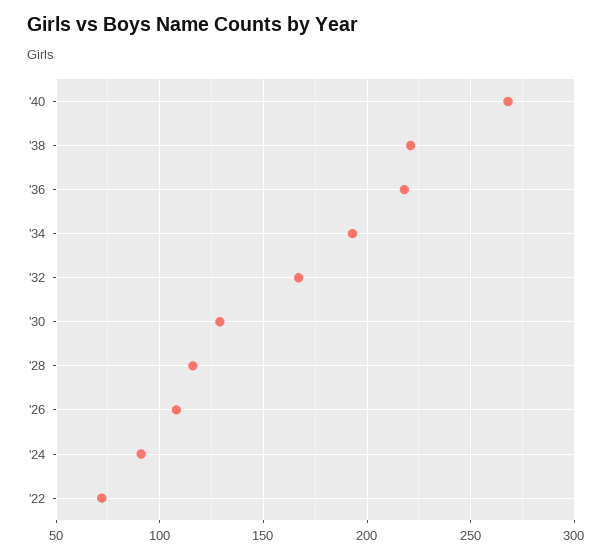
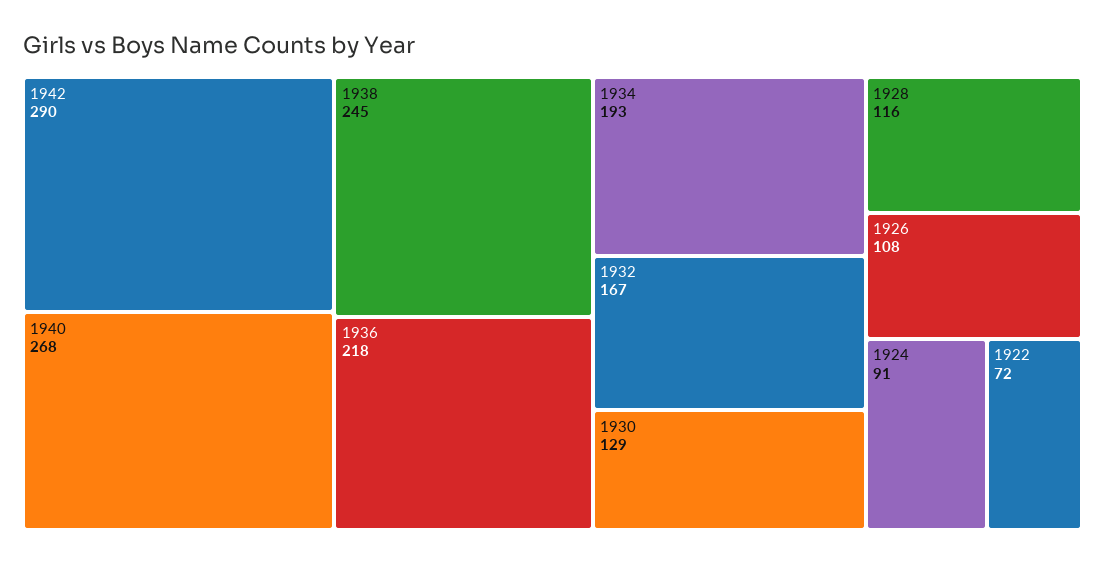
'38: 220 -> 245
1942: none -> 290

